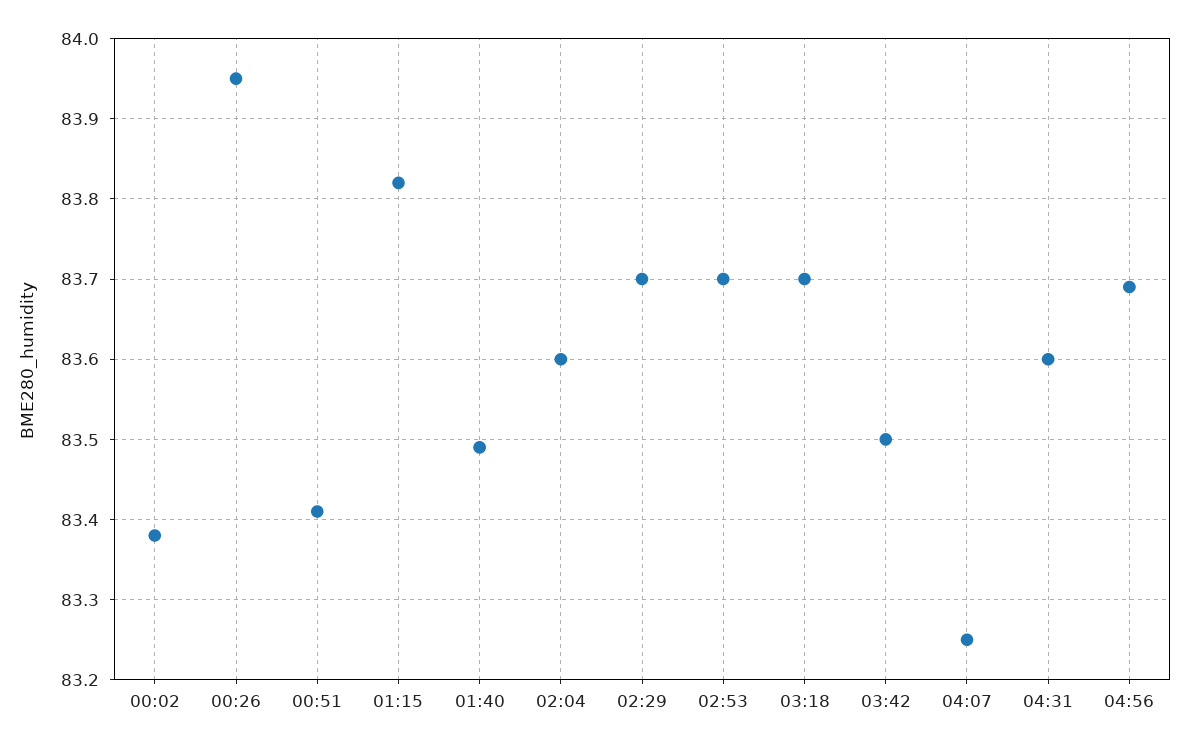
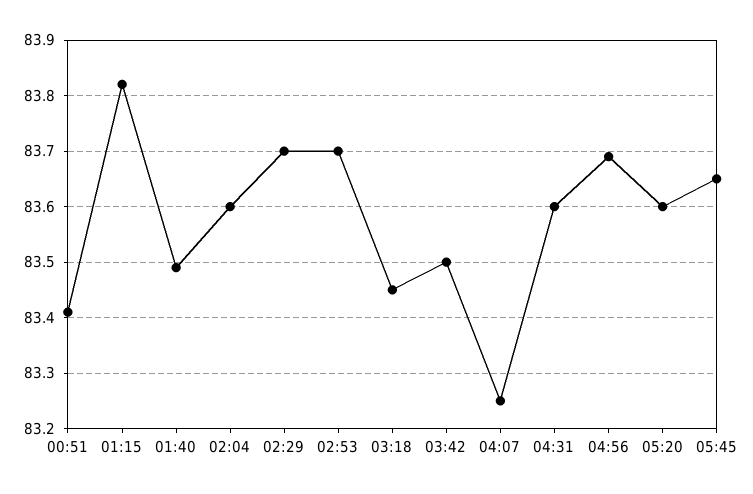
00:02: 83.38 -> none
00:26: 83.95 -> none
03:18: 83.7 -> 83.45
05:20: none -> 83.6
05:45: none -> 83.65

